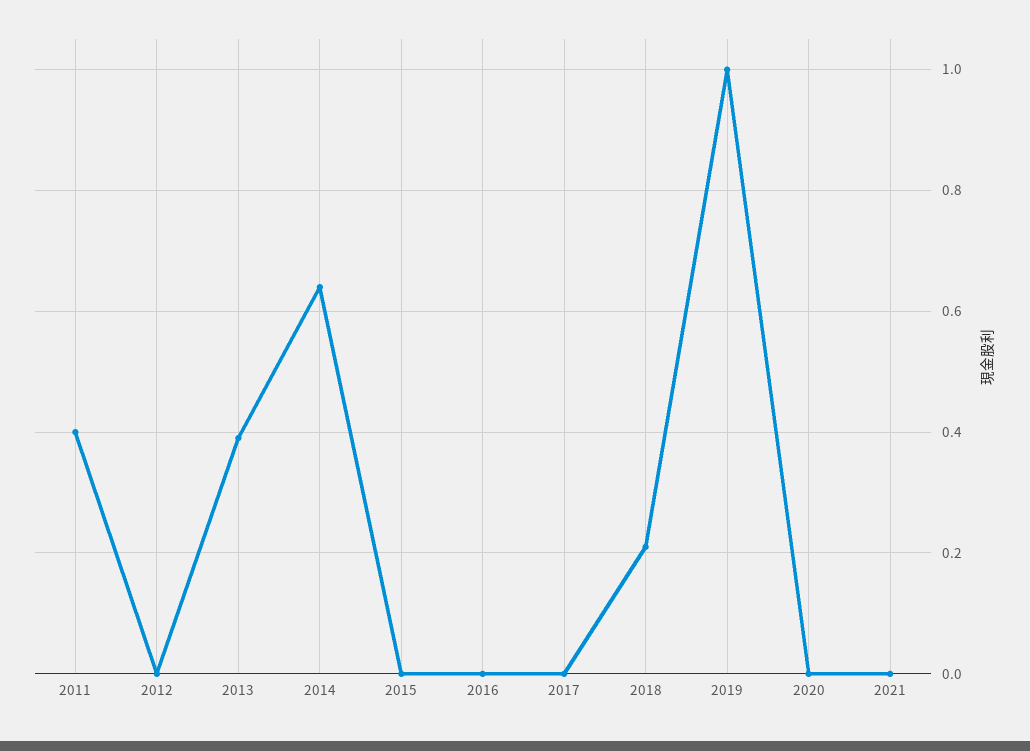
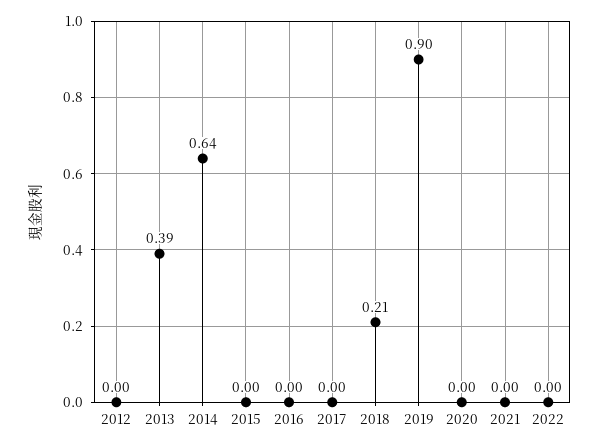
2011: 0.4 -> none
2019: 1 -> 0.9
2022: none -> 0

